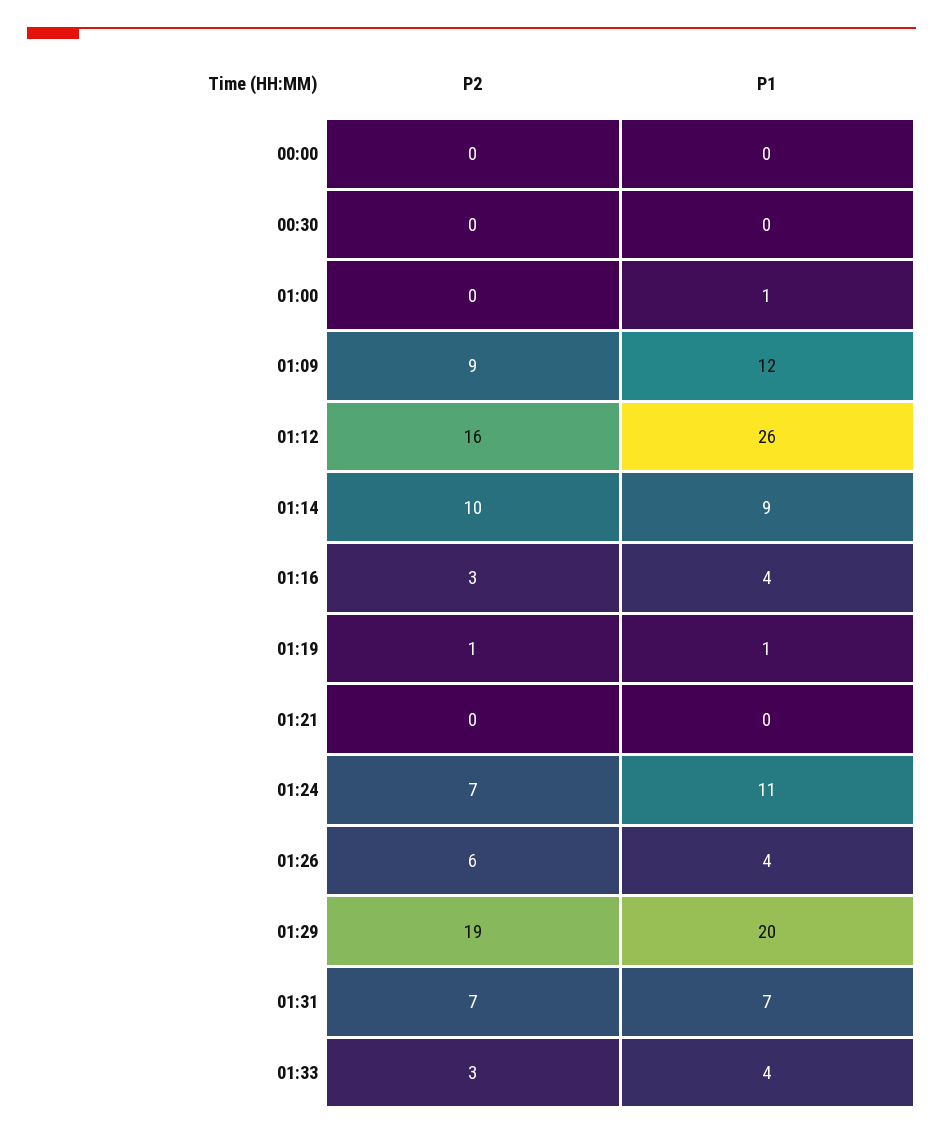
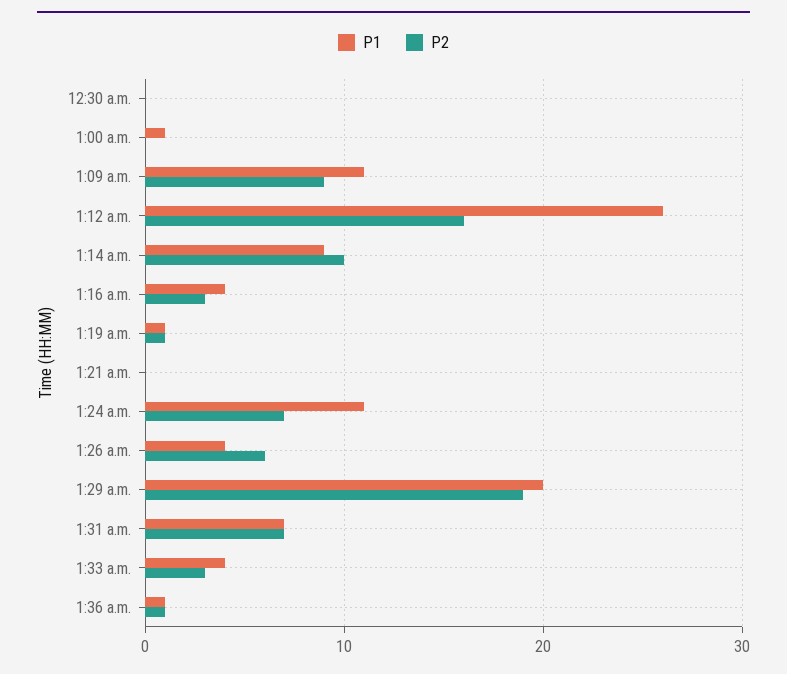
P2, 00:00: 0 -> none
P1, 00:00: 0 -> none
P1, 01:09: 12 -> 11
P1, 1:36 a.m.: none -> 1
P2, 1:36 a.m.: none -> 1

